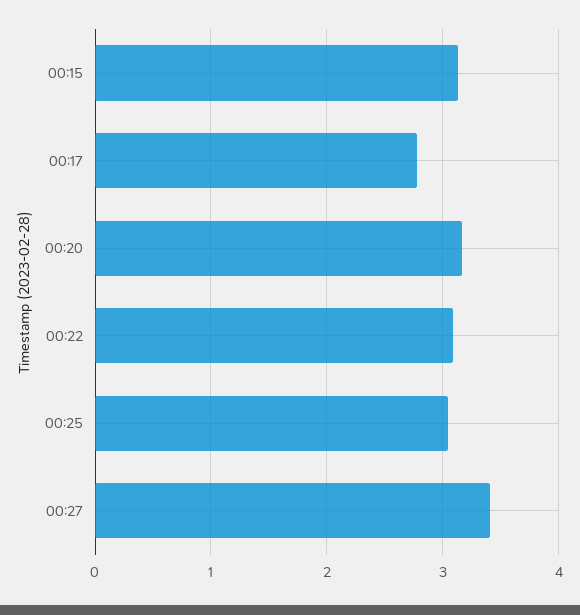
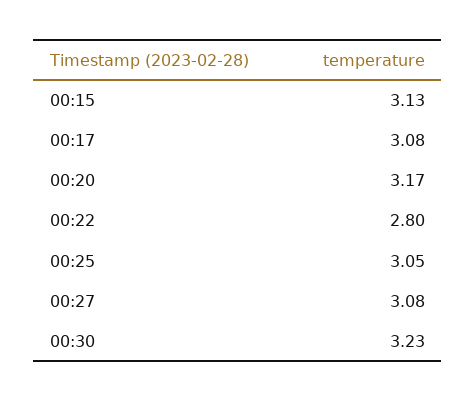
00:17: 2.8 -> 3.08
00:22: 3.1 -> 2.8
00:27: 3.4 -> 3.08
00:30: none -> 3.23

